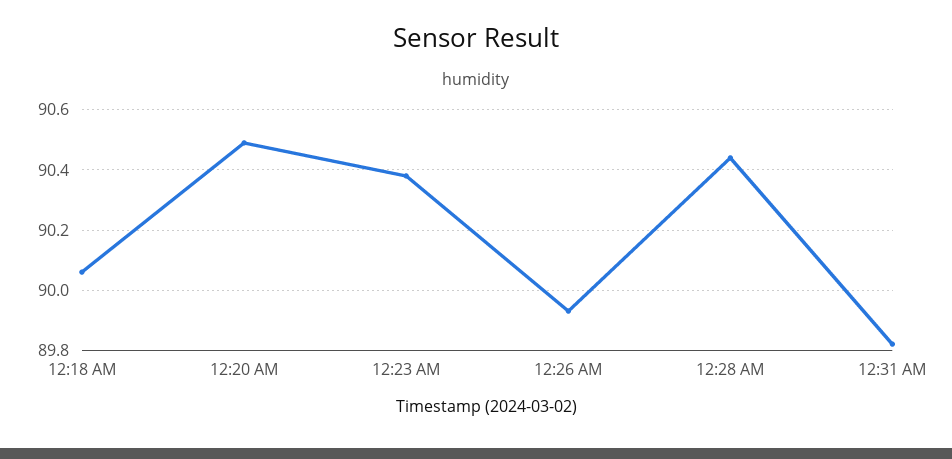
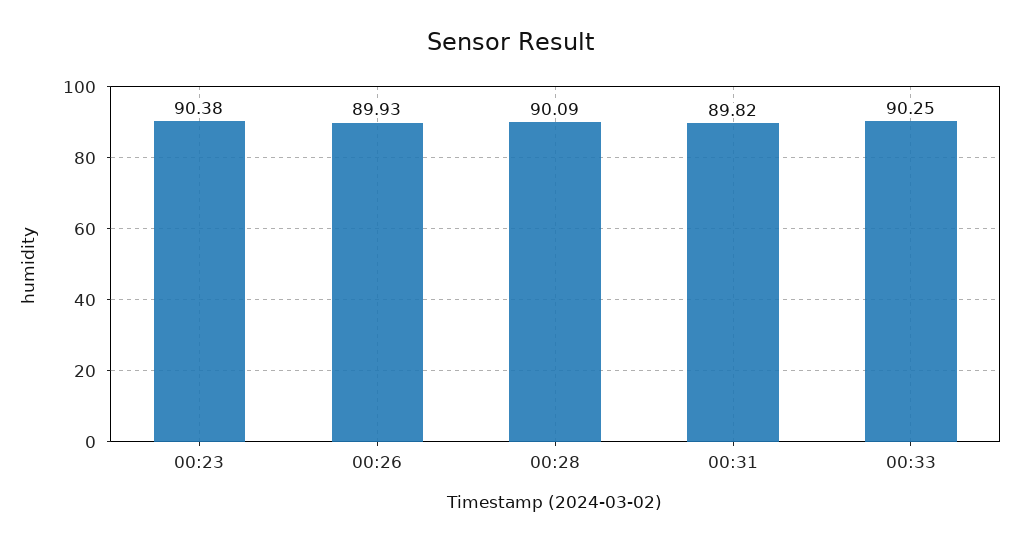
12:18 AM: 90.05 -> none
12:20 AM: 90.5 -> none
12:28 AM: 90.45 -> 90.09
00:33: none -> 90.25

